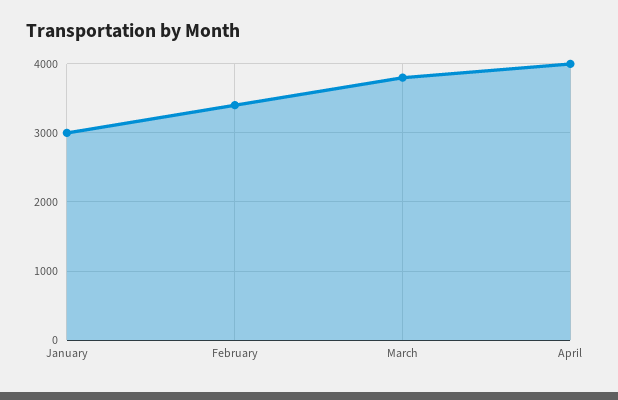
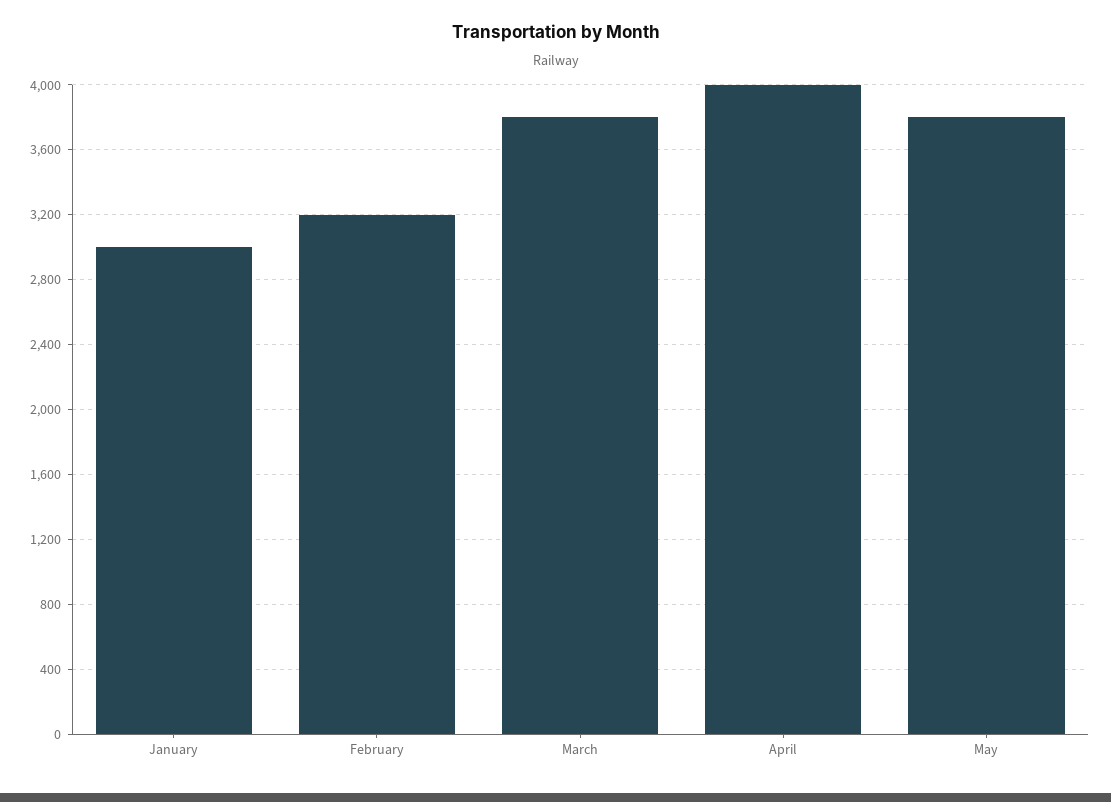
February: 3400 -> 3200
May: none -> 3800

